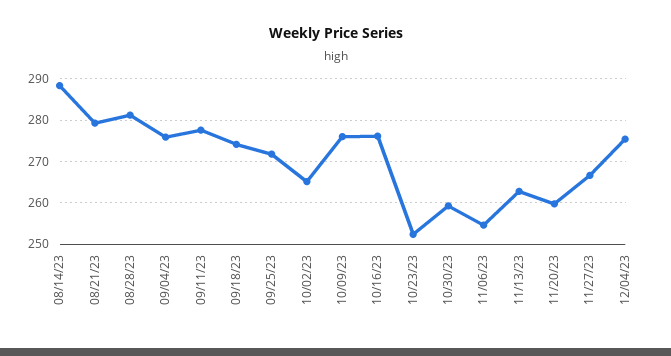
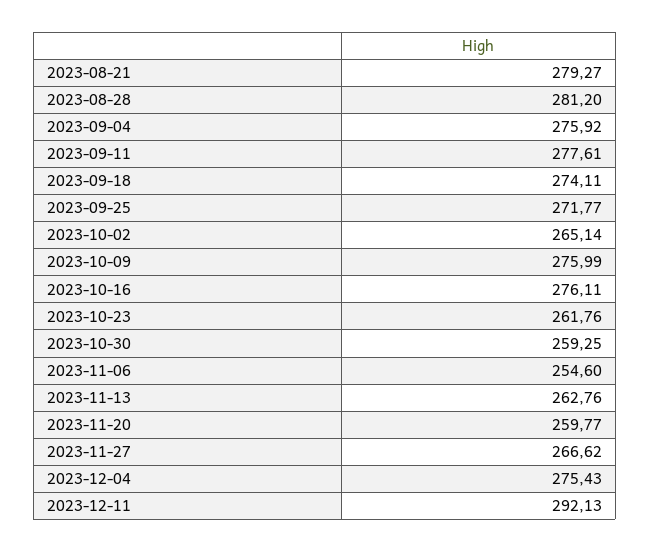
08/14/23: 288 -> none
10/23/23: 252 -> 261.76
2023-12-11: none -> 292.13

